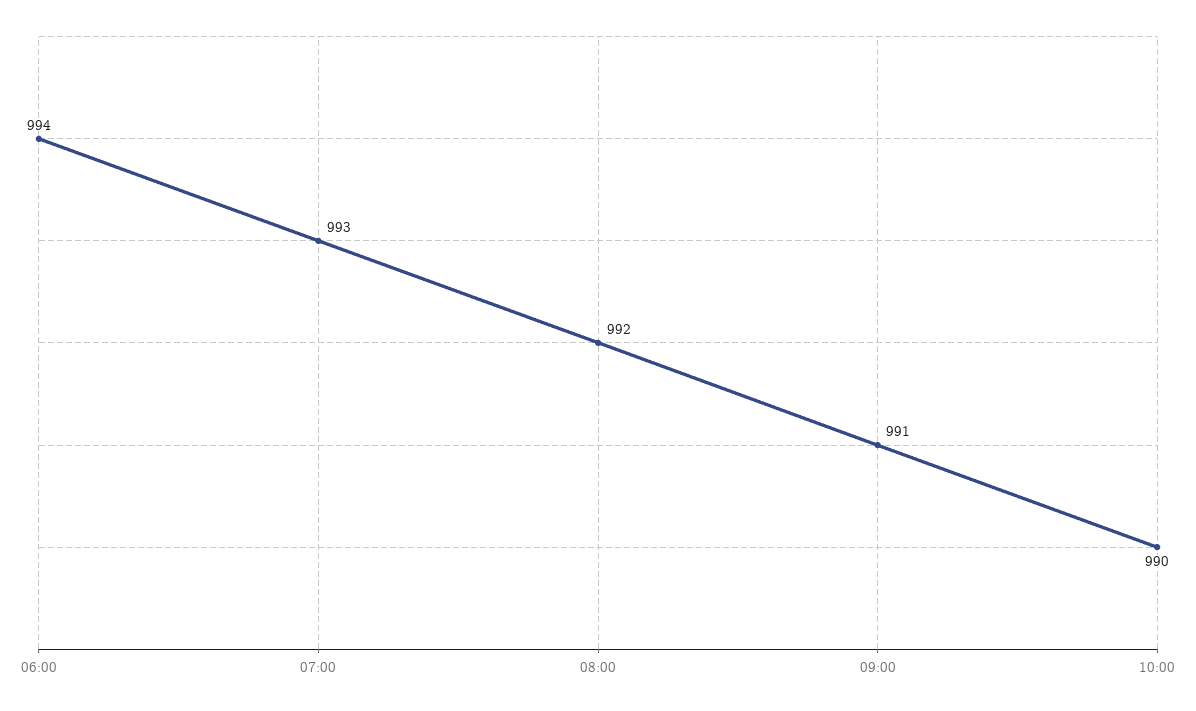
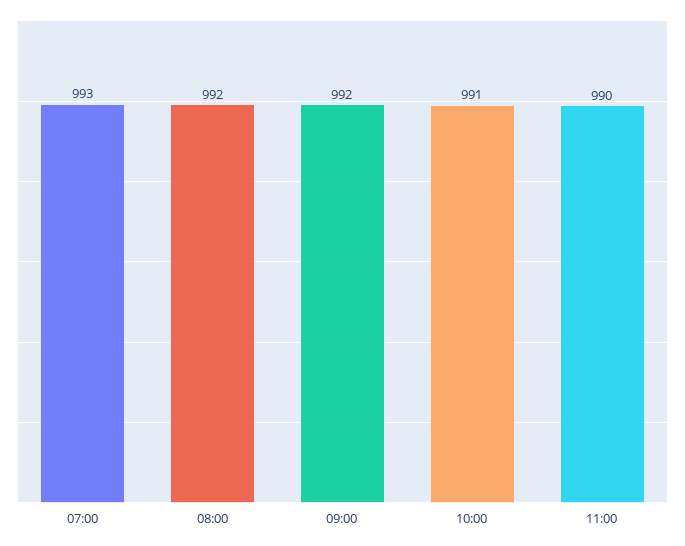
06:00: 994 -> none
09:00: 991 -> 992
10:00: 990 -> 991
11:00: none -> 990

